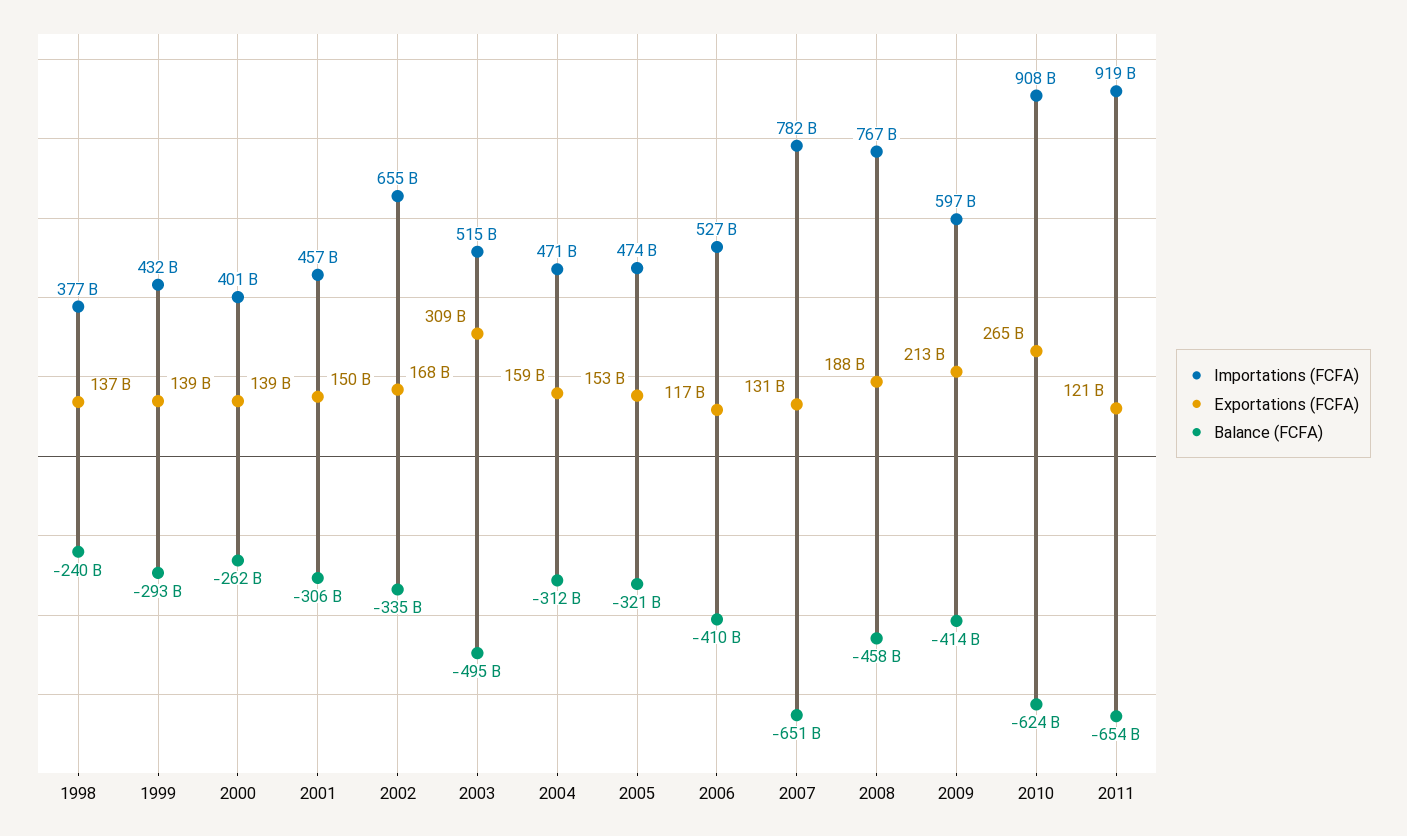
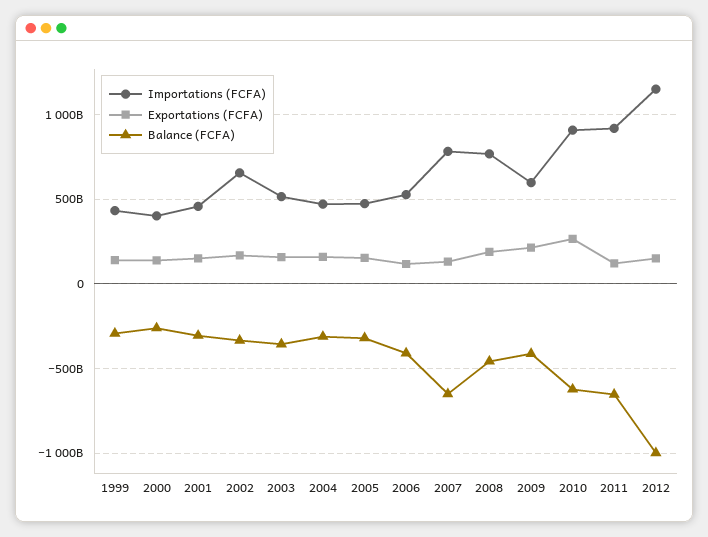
Importations (FCFA), 1998: 377000000000 -> none
Exportations (FCFA), 1998: 137000000000 -> none
Balance (FCFA), 1998: -240000000000 -> none
Exportations (FCFA), 2003: 309000000000 -> 150000000000
Balance (FCFA), 2003: -495000000000 -> -350000000000
Importations (FCFA), 2012: none -> 1150000000000
Exportations (FCFA), 2012: none -> 150000000000
Balance (FCFA), 2012: none -> -1000000000000

